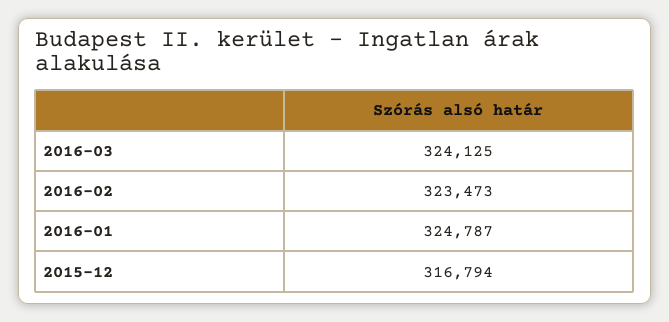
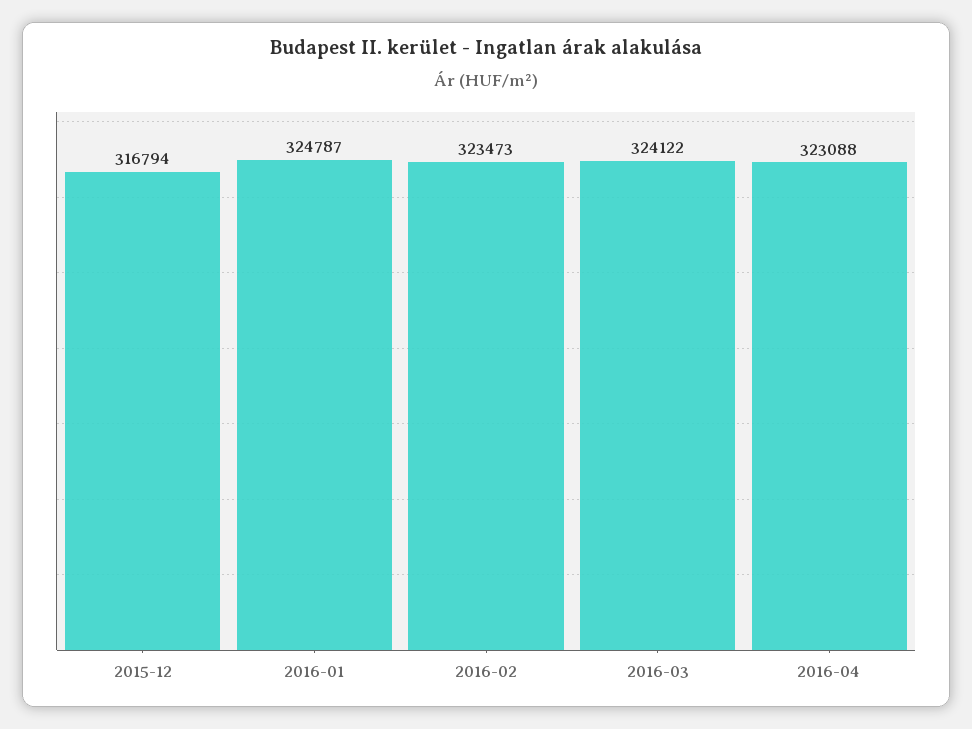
2016-03: 324125 -> 324122
2016-04: none -> 323088

